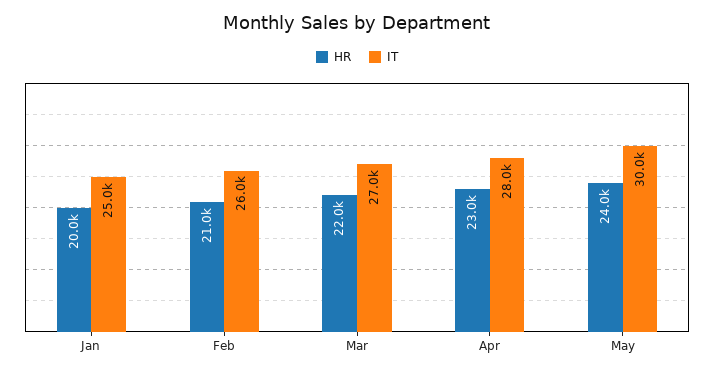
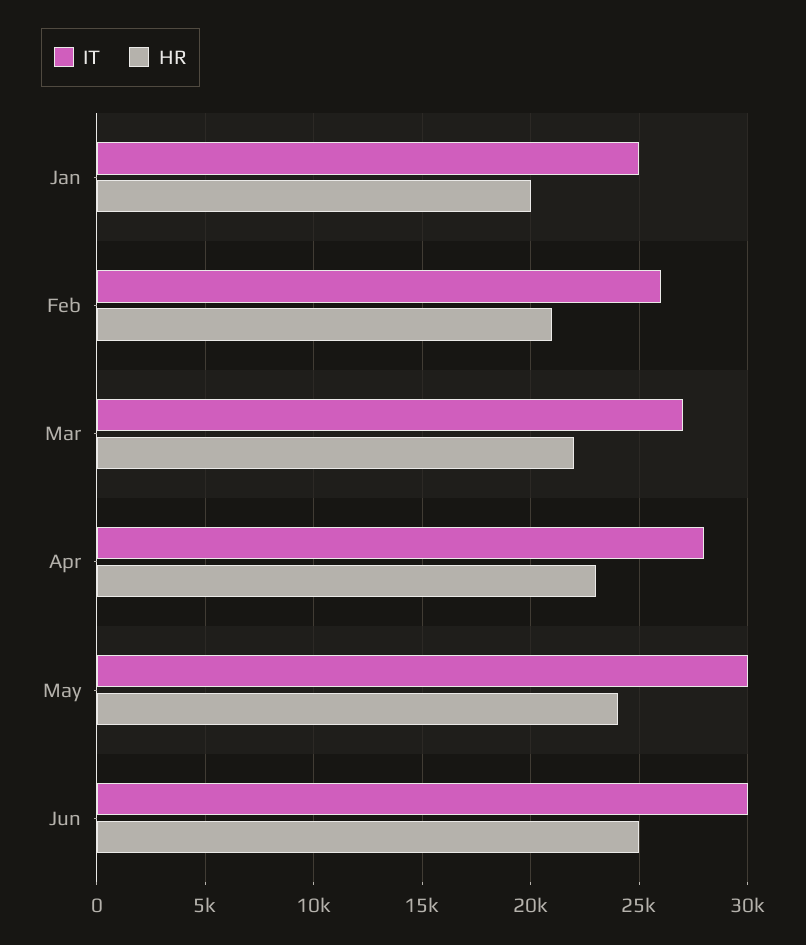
IT, Jun: none -> 30000
HR, Jun: none -> 25000

